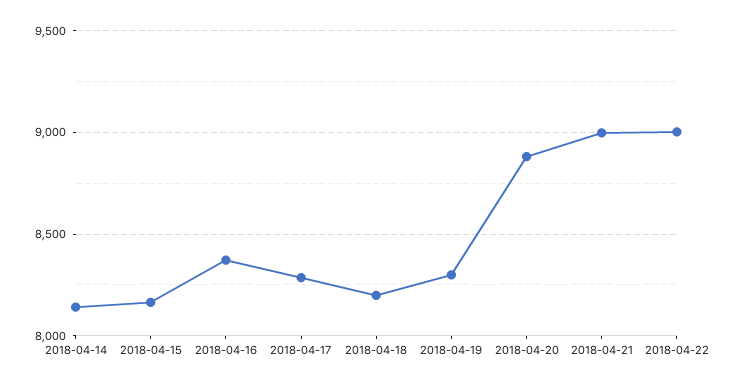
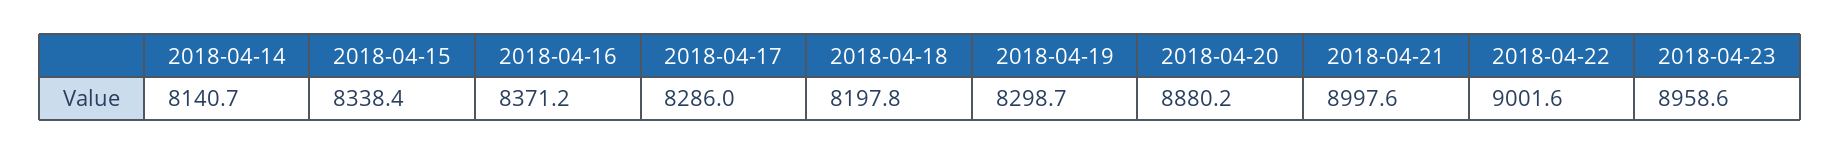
2018-04-15: 8150 -> 8338.4
2018-04-23: none -> 8958.6

